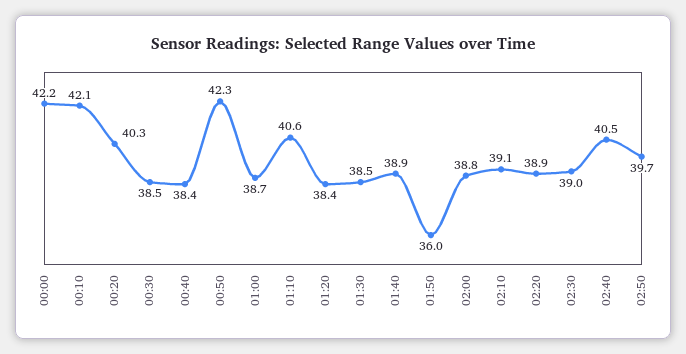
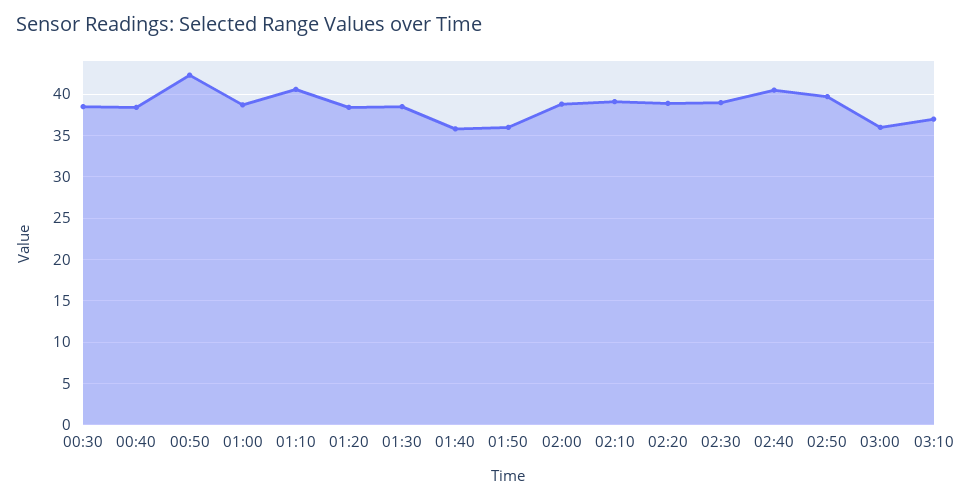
00:00: 42.2 -> none
00:10: 42.1 -> none
00:20: 40.3 -> none
01:40: 38.9 -> 36
03:00: none -> 36
03:10: none -> 37

